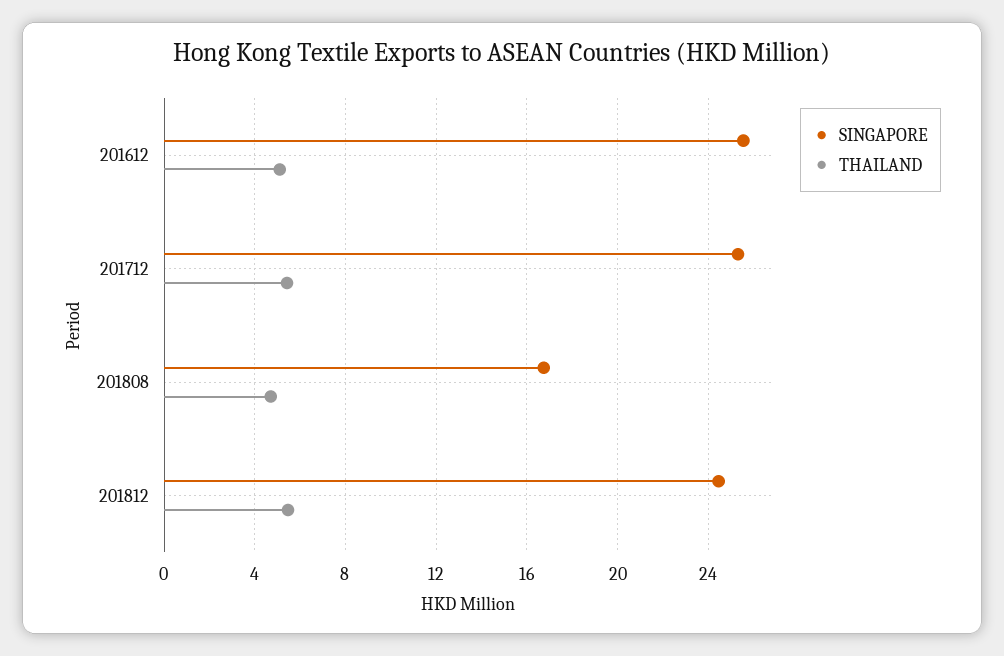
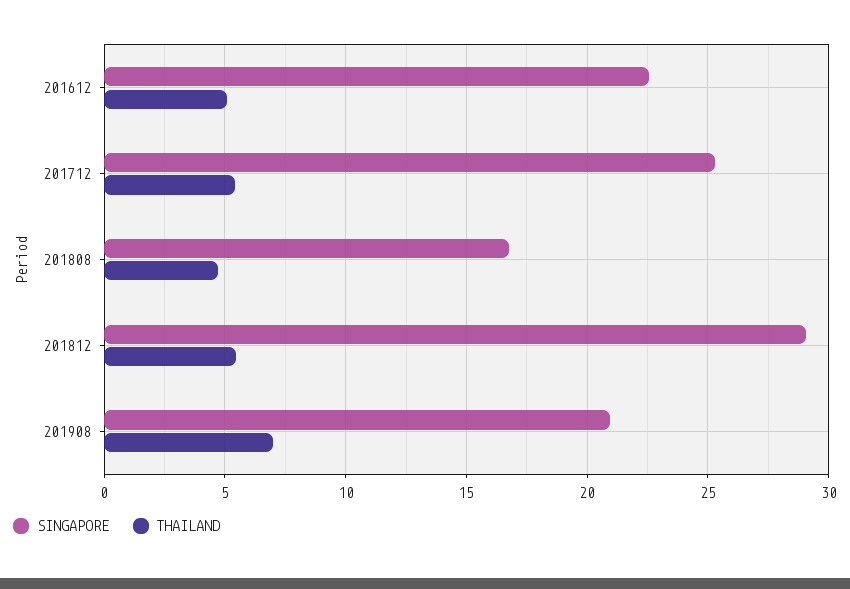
SINGAPORE, 201612: 25.5 -> 22.5
SINGAPORE, 201812: 24.5 -> 29
SINGAPORE, 201908: none -> 21
THAILAND, 201908: none -> 7

